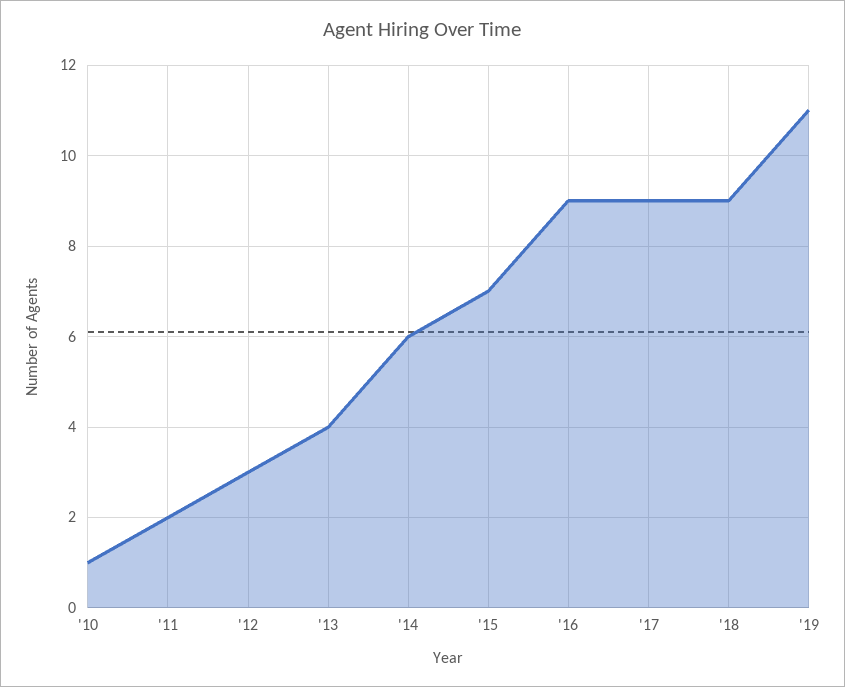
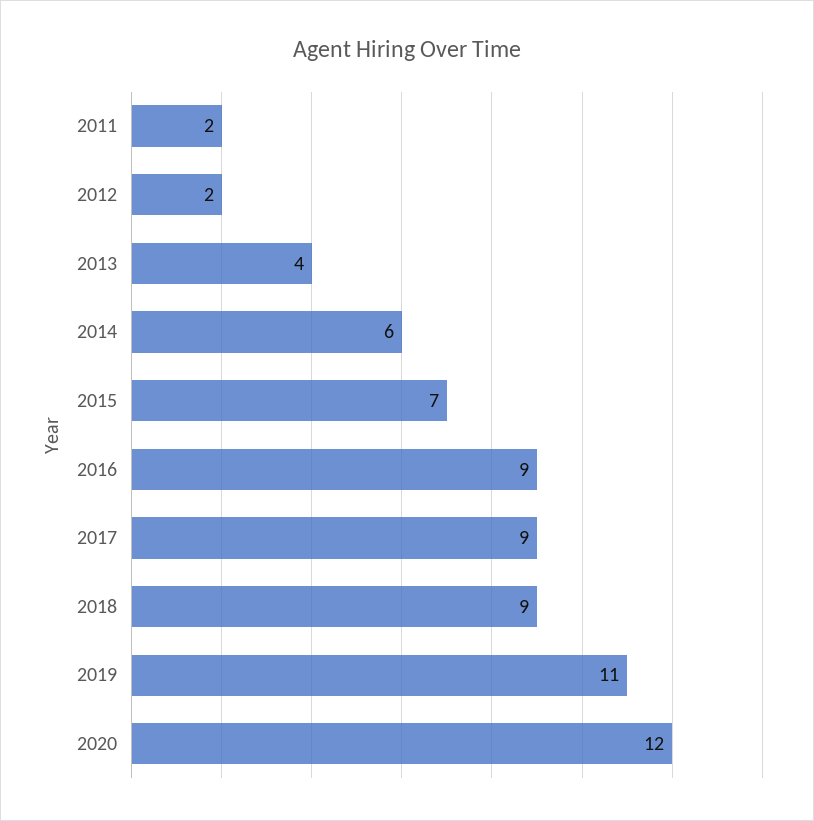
'10: 1 -> none
'12: 3 -> 2
2020: none -> 12

